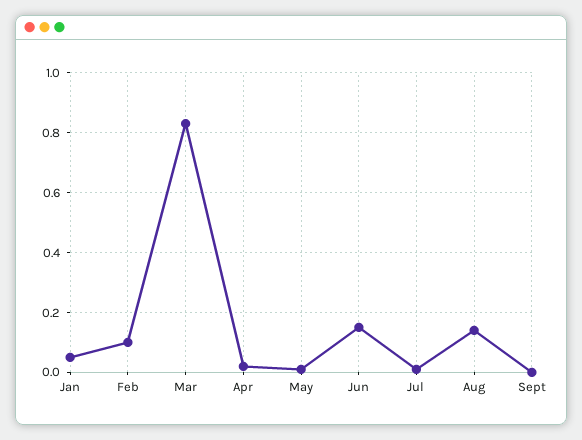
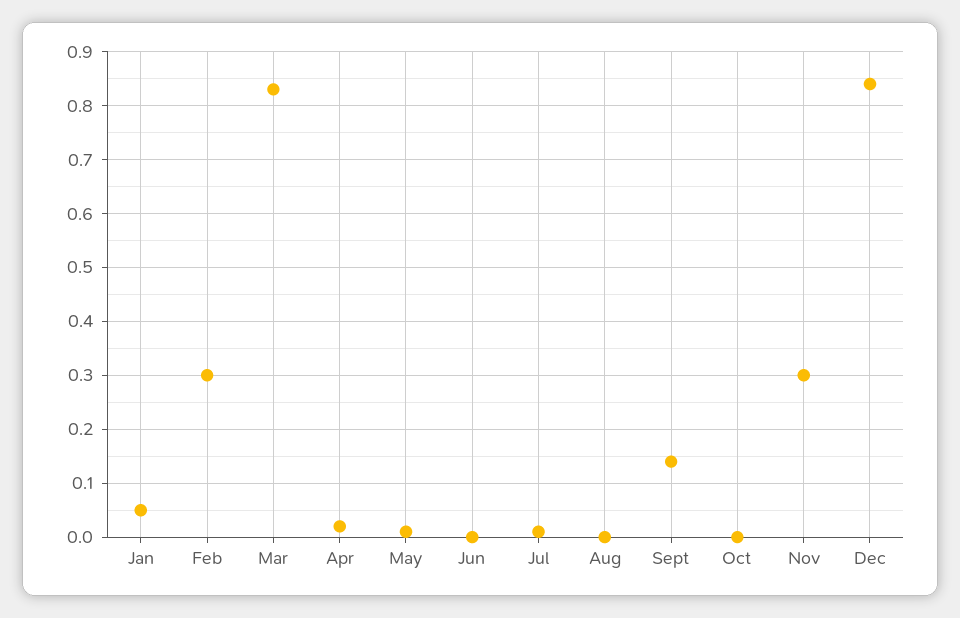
Feb: 0.1 -> 0.3
Jun: 0.15 -> 0
Aug: 0.15 -> 0
Sept: 0 -> 0.15
Oct: none -> 0
Nov: none -> 0.3
Dec: none -> 0.85

